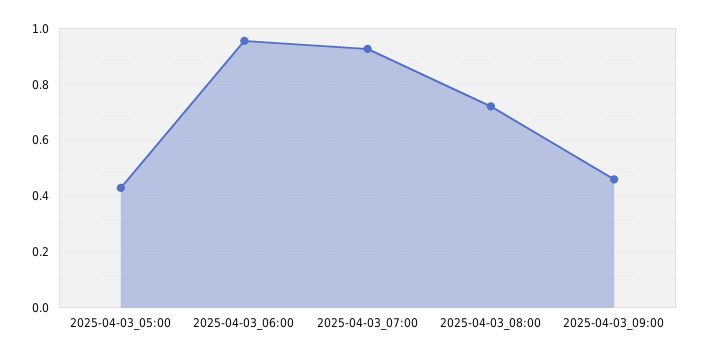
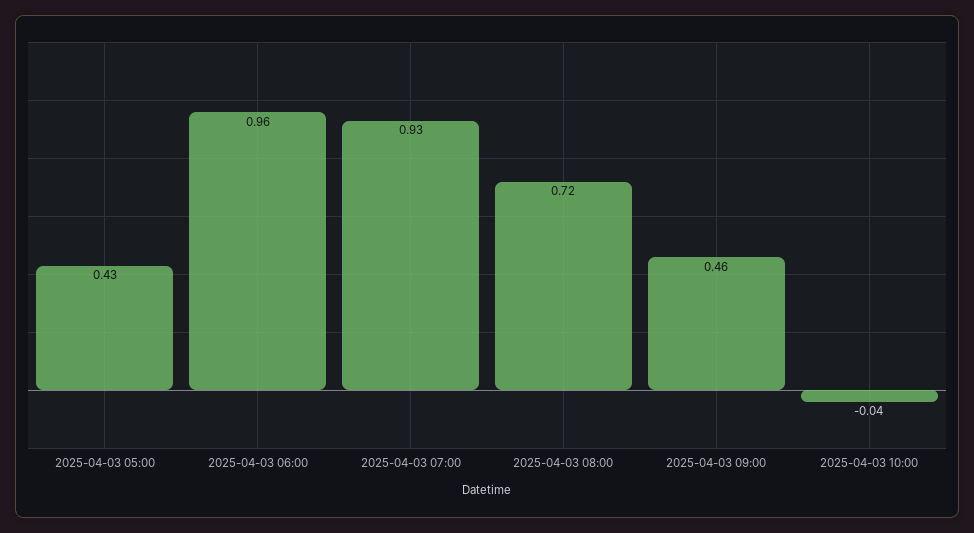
2025-04-03 10:00: none -> -0.04

